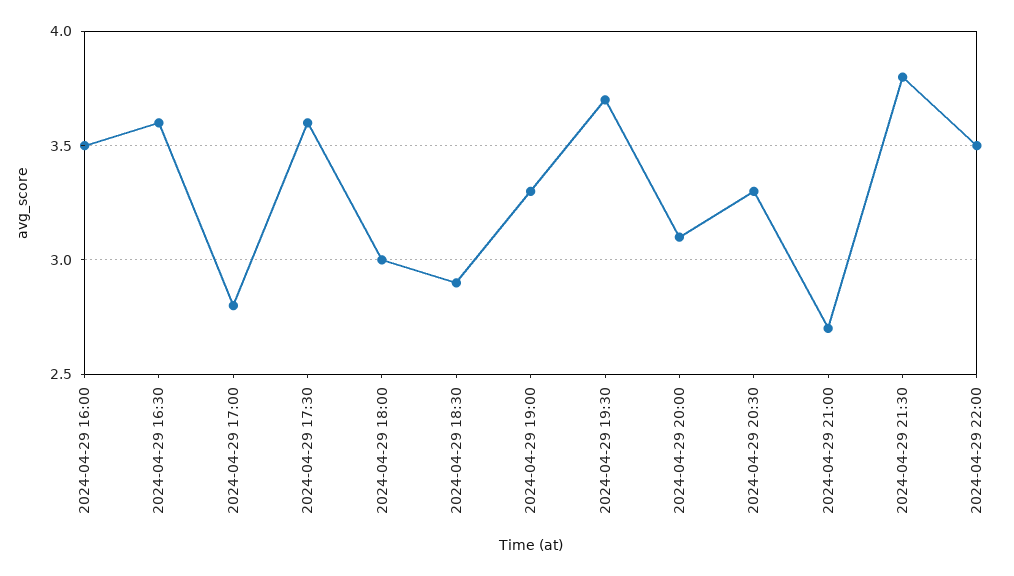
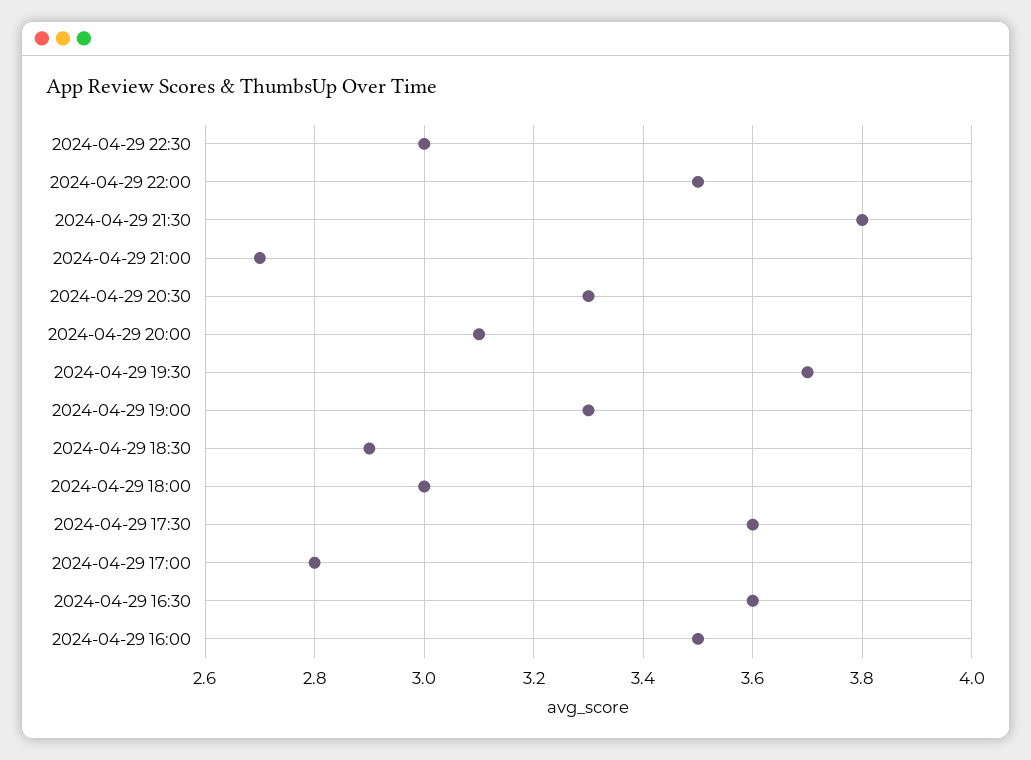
2024-04-29 22:30: none -> 3

